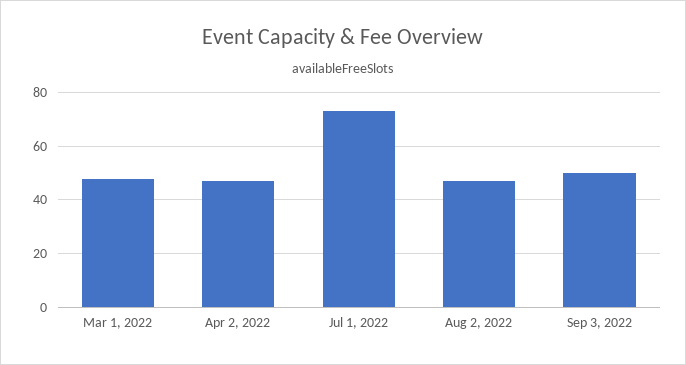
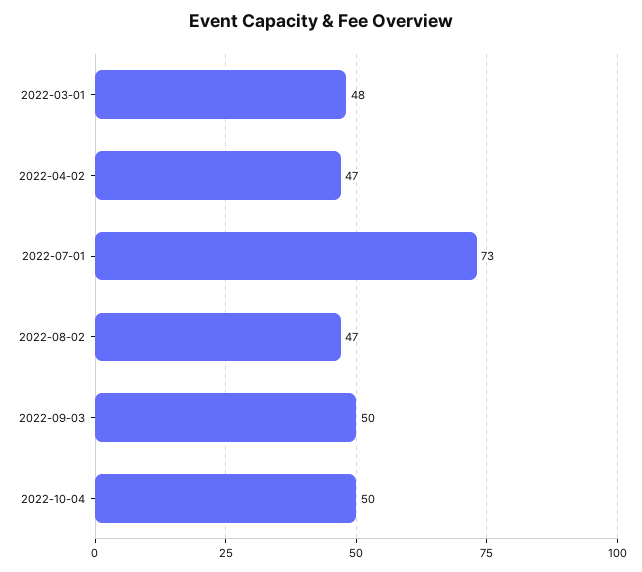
2022-10-04: none -> 50

